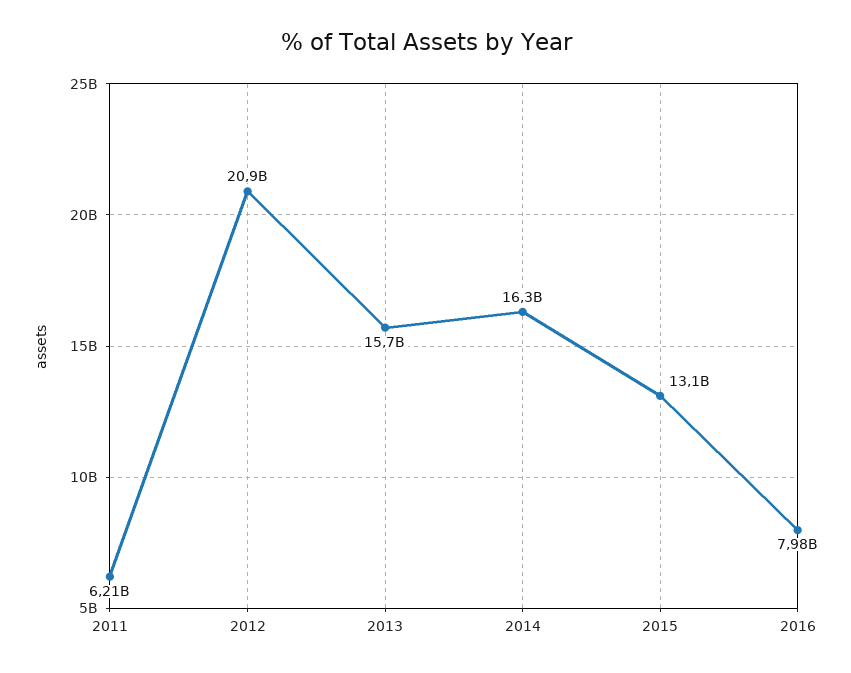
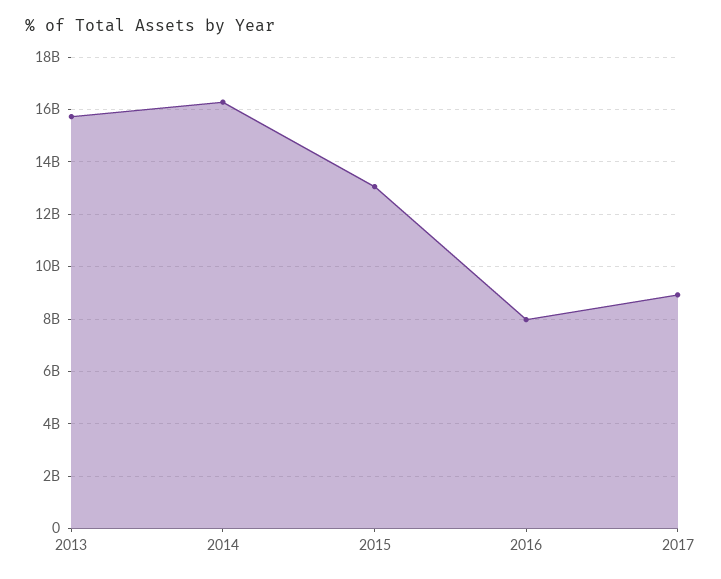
2011: 6210000000 -> none
2012: 20900000000 -> none
2017: none -> 9000000000

